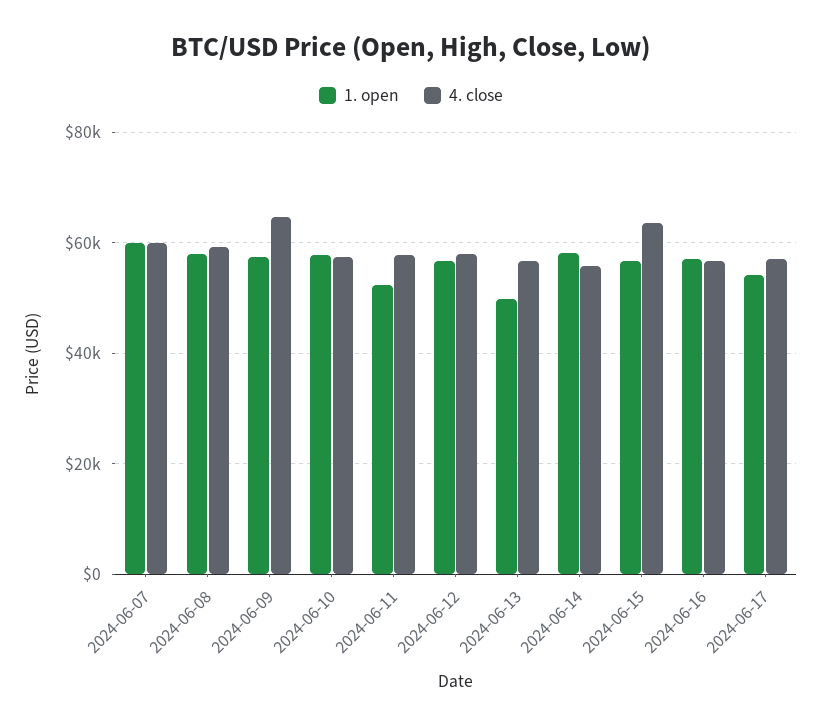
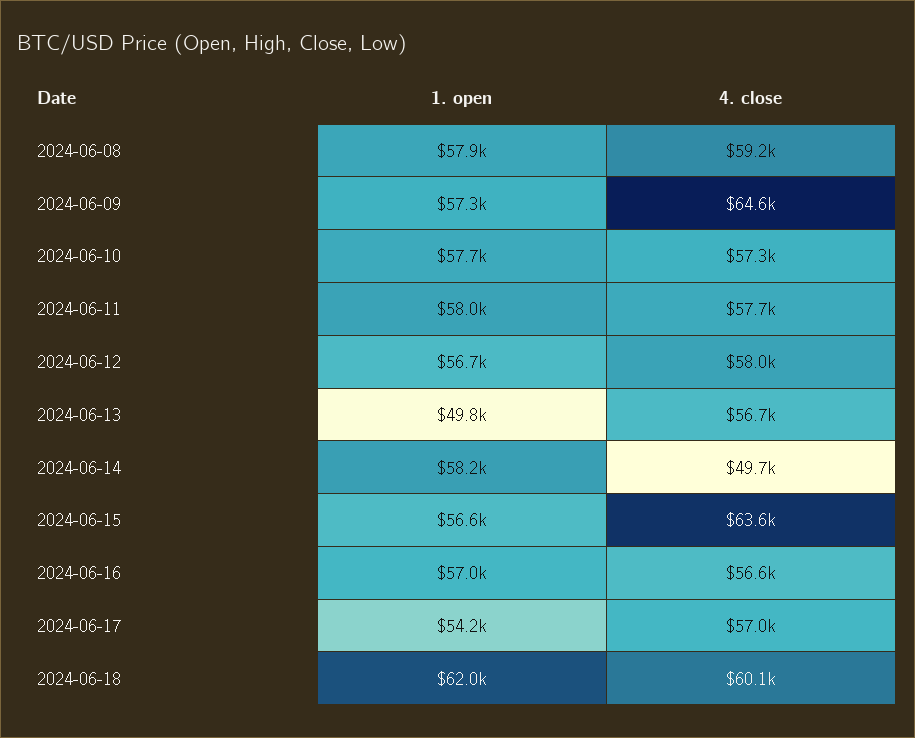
1. open, 2024-06-07: 60000 -> none
4. close, 2024-06-07: 60000 -> none
1. open, 2024-06-11: 52000 -> 58000
4. close, 2024-06-14: 56000 -> 49700
1. open, 2024-06-18: none -> 62000
4. close, 2024-06-18: none -> 60100

